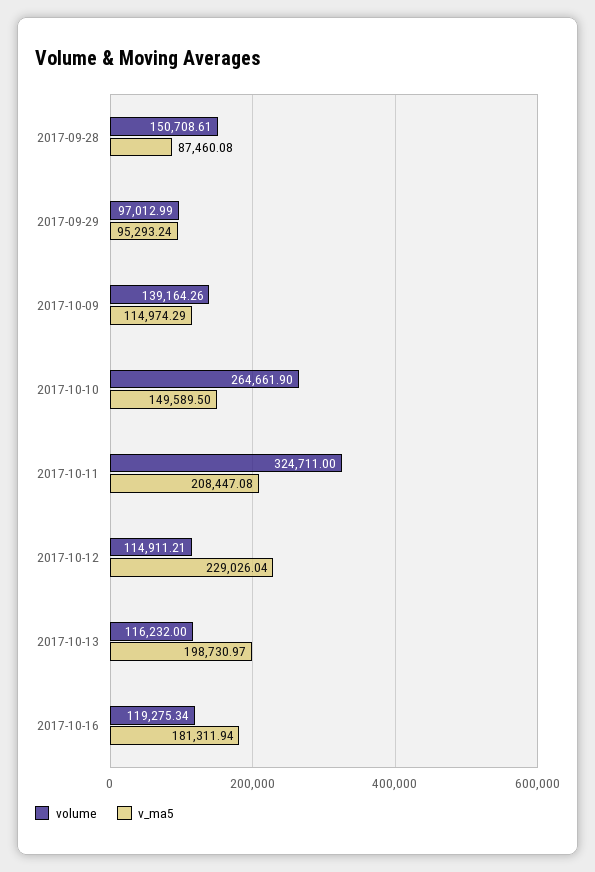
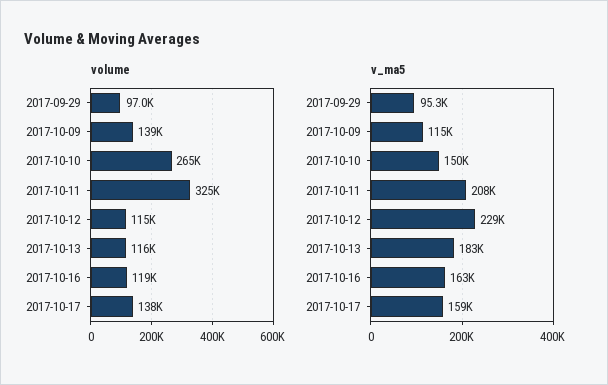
volume, 2017-09-28: 150708.61 -> none
v_ma5, 2017-09-28: 87460.08 -> none
v_ma5, 2017-10-13: 198730.97 -> 183000
v_ma5, 2017-10-16: 181311.94 -> 163000
volume, 2017-10-17: none -> 138000
v_ma5, 2017-10-17: none -> 159000

